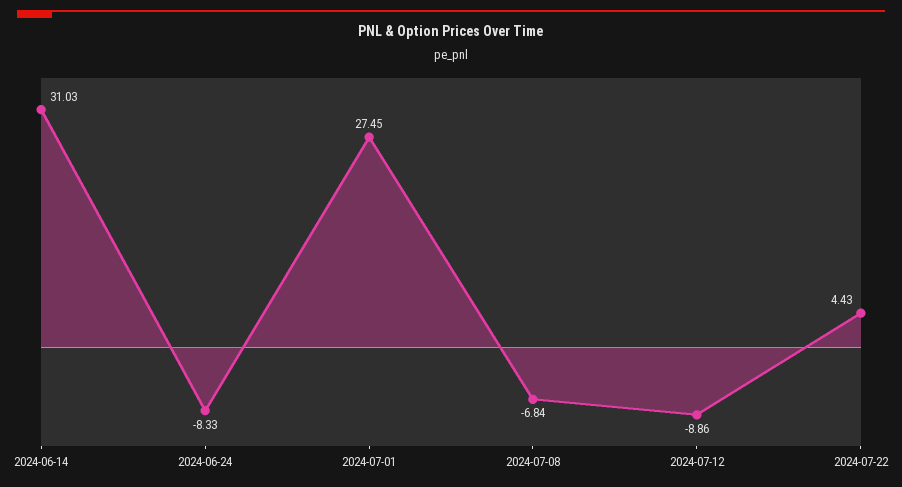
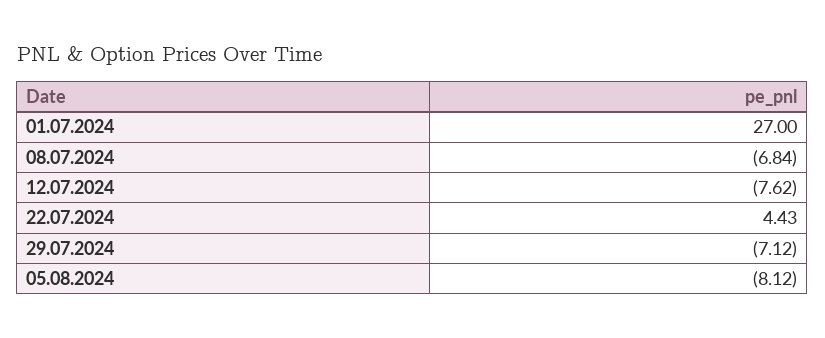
2024-06-14: 31.03 -> none
2024-06-24: -8.33 -> none
2024-07-01: 27.45 -> 27
2024-07-12: -8.86 -> -7.62
29.07.2024: none -> -7.12
05.08.2024: none -> -8.12

